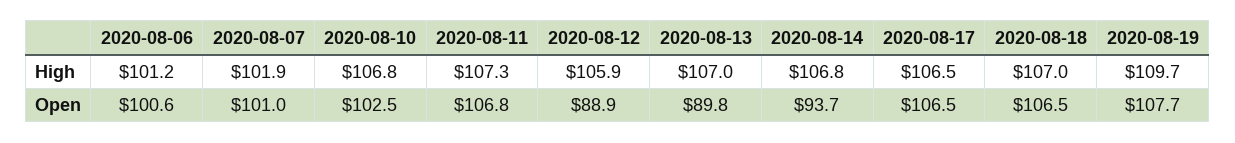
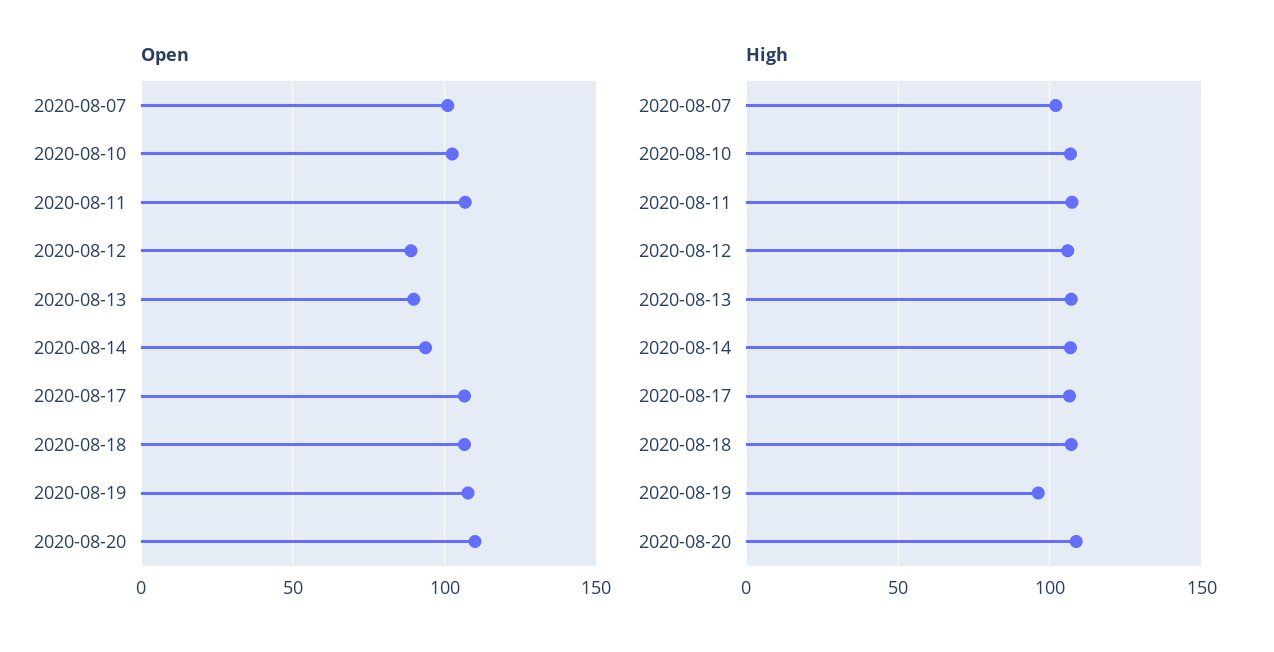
High, 2020-08-06: 101.2 -> none
High, 2020-08-19: 109.7 -> 95
Open, 2020-08-06: 100.6 -> none
Open, 2020-08-20: none -> 110
High, 2020-08-20: none -> 110

